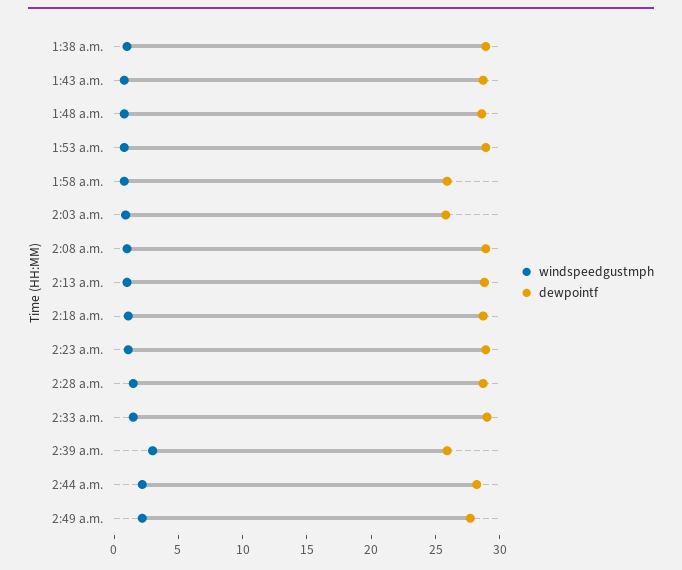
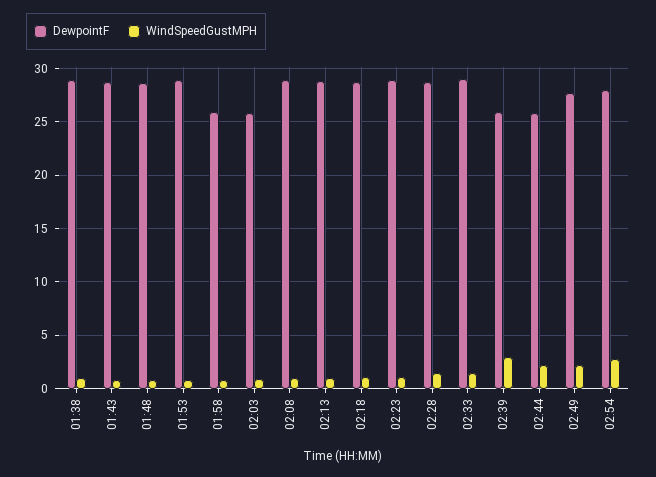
dewpointf, 2:44 a.m.: 28 -> 26
dewpointf, 02:54: none -> 28
windspeedgustmph, 02:54: none -> 3

